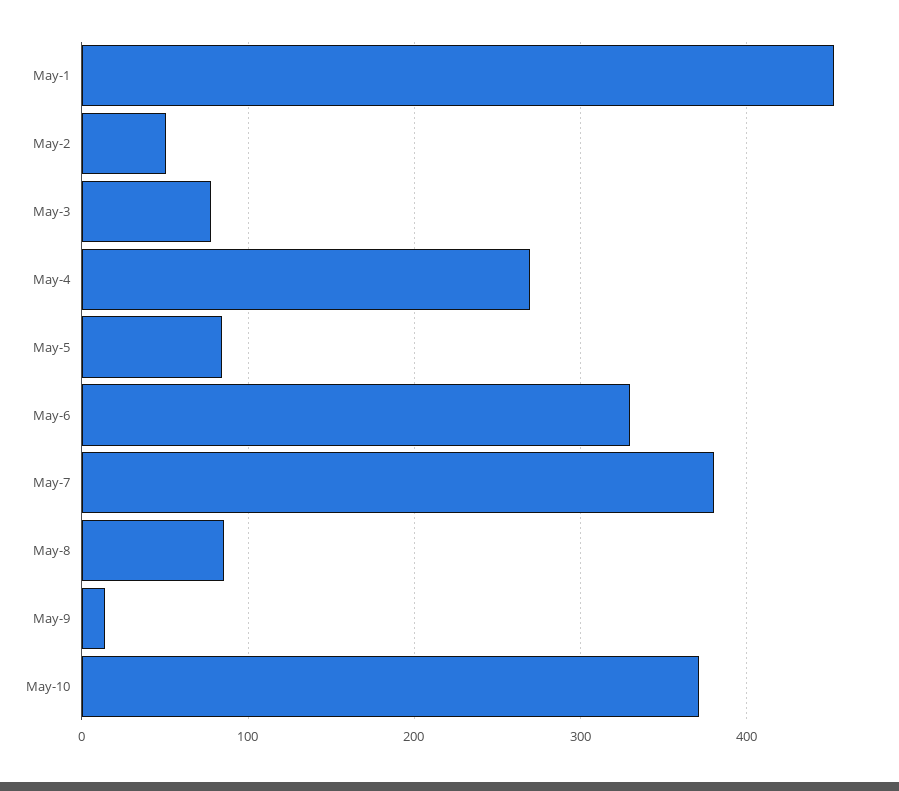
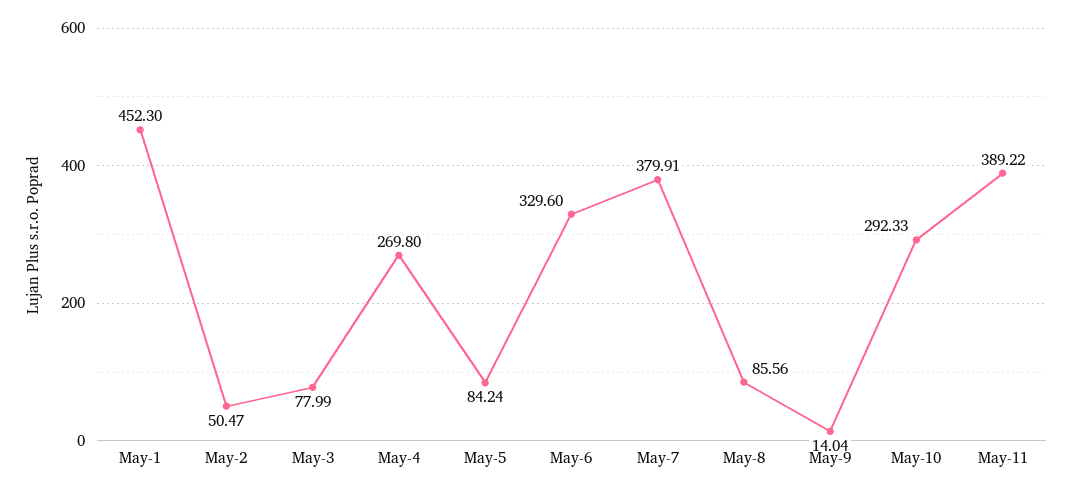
May-10: 370 -> 292.33
May-11: none -> 389.22

